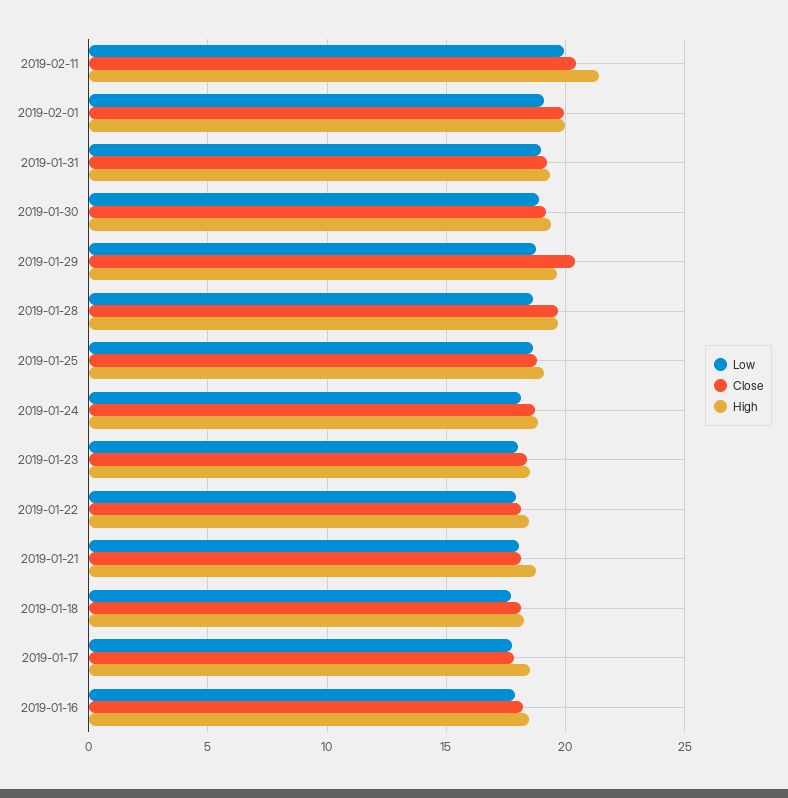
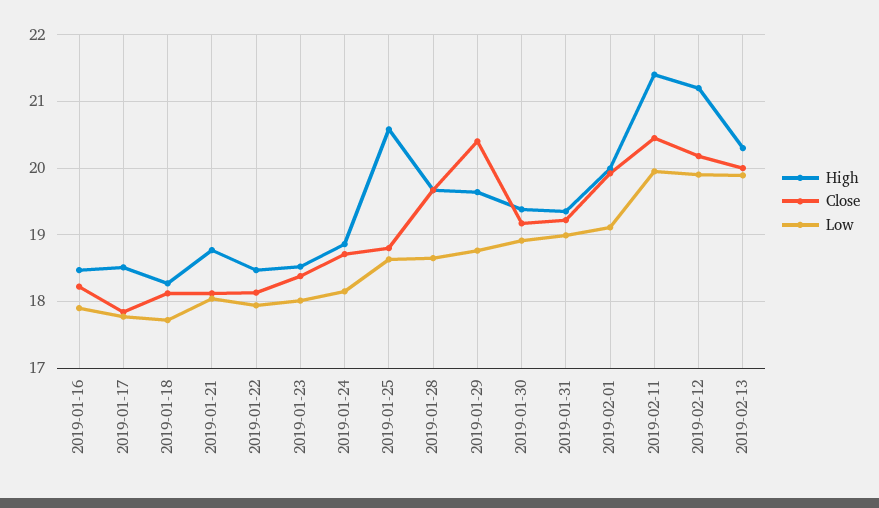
High, 2019-01-25: 19 -> 20.6
High, 2019-02-12: none -> 21.2
Close, 2019-02-12: none -> 20.2
Low, 2019-02-12: none -> 19.9
High, 2019-02-13: none -> 20.3
Close, 2019-02-13: none -> 20
Low, 2019-02-13: none -> 19.9

